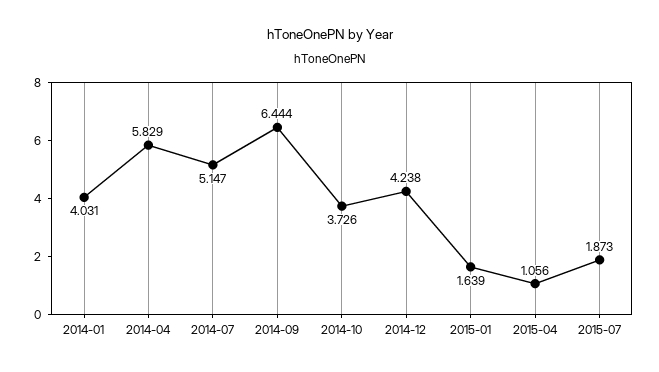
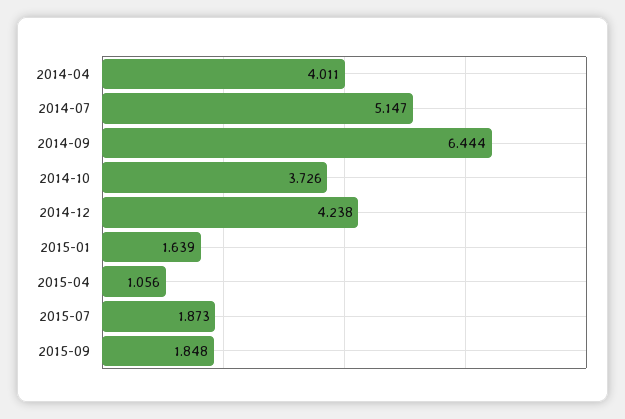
2014-01: 4.031 -> none
2014-04: 5.829 -> 4.011
2015-09: none -> 1.848

